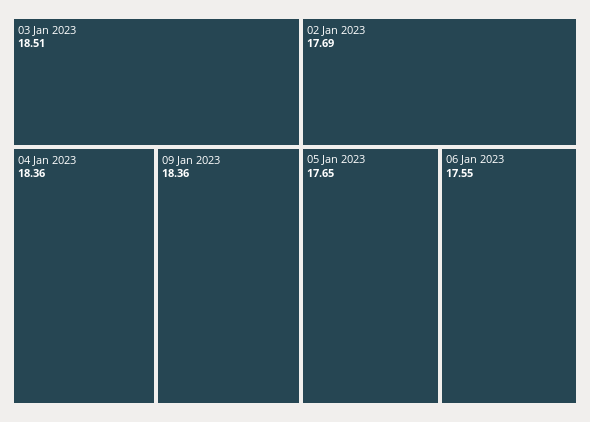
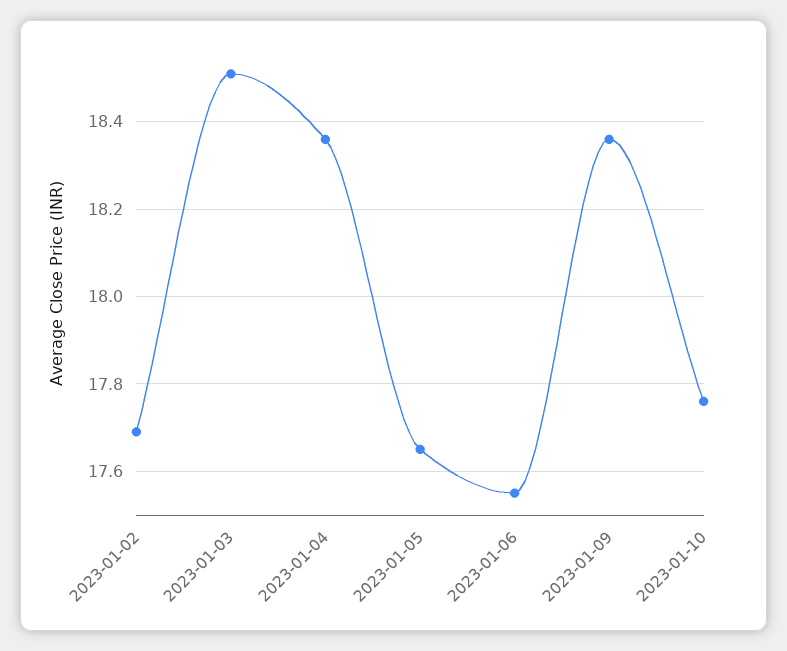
2023-01-10: none -> 17.75

